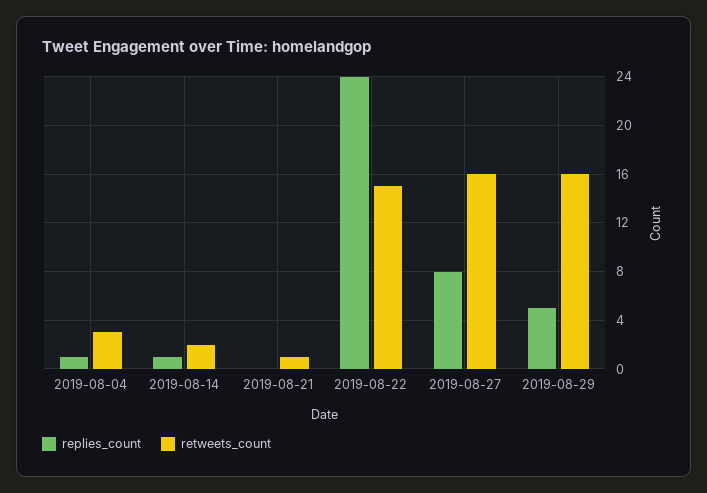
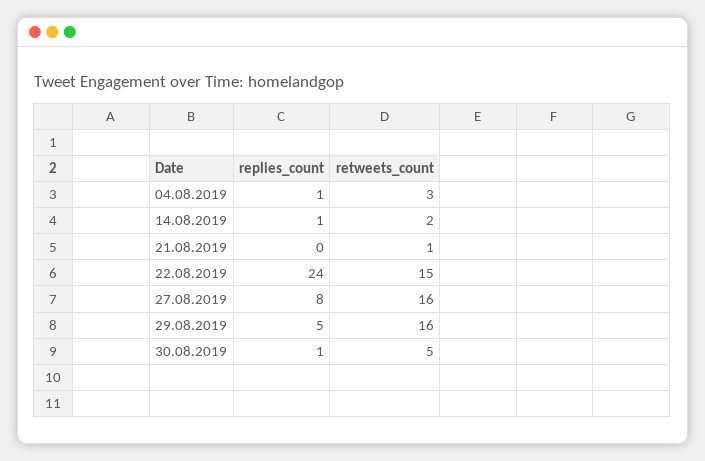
replies_count, 30.08.2019: none -> 1
retweets_count, 30.08.2019: none -> 5

